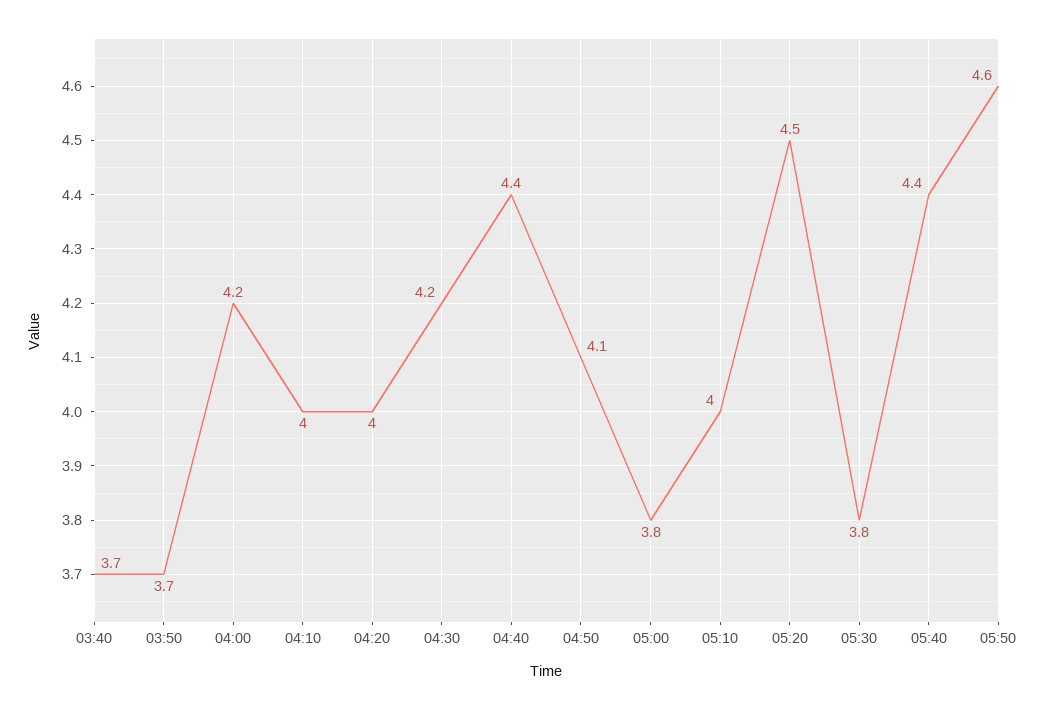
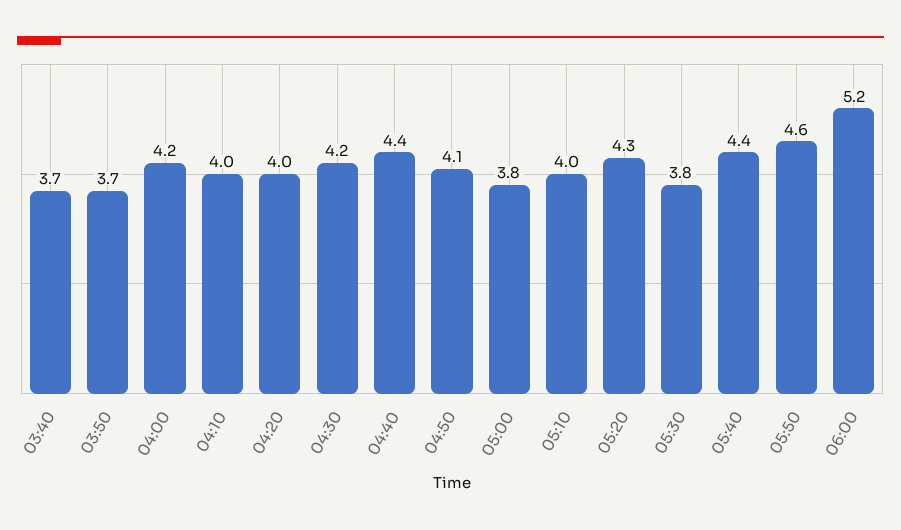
05:20: 4.5 -> 4.3
06:00: none -> 5.2

